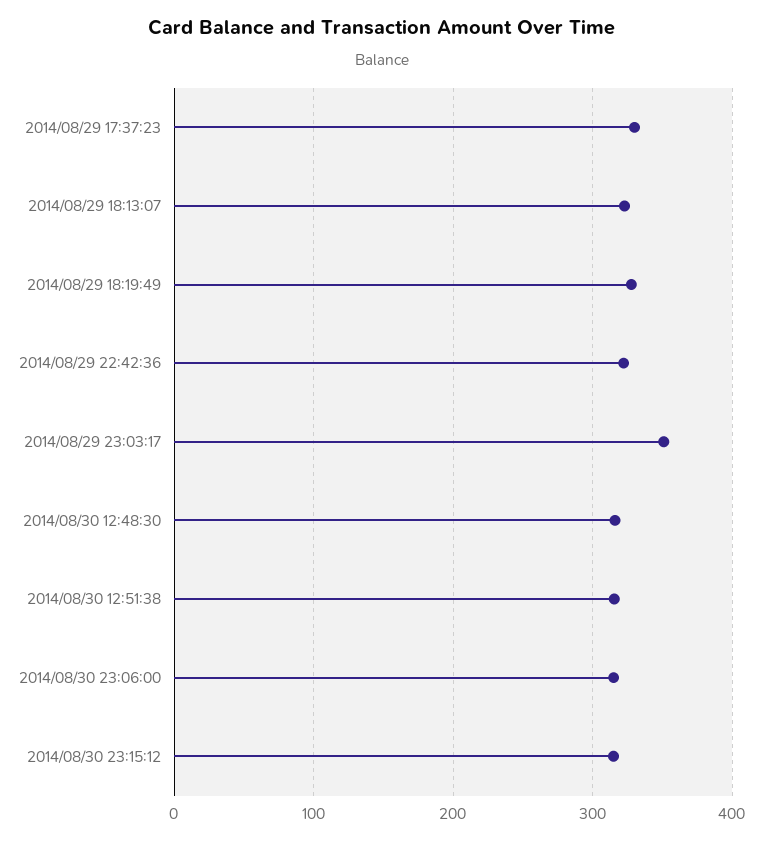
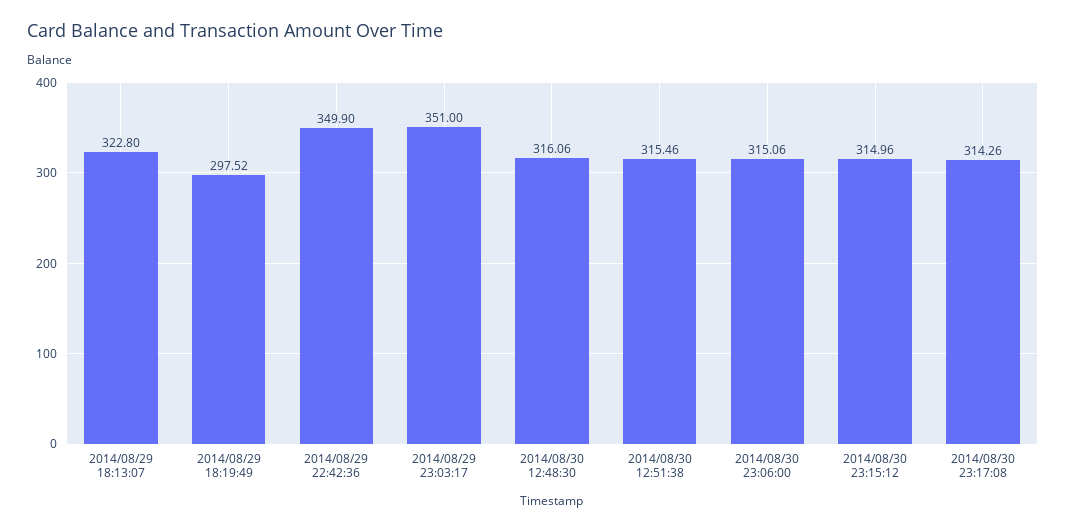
2014/08/29 17:37:23: 330 -> none
2014/08/29 18:19:49: 330 -> 297.52
2014/08/29 22:42:36: 320 -> 349.9
2014/08/30 23:17:08: none -> 314.26

